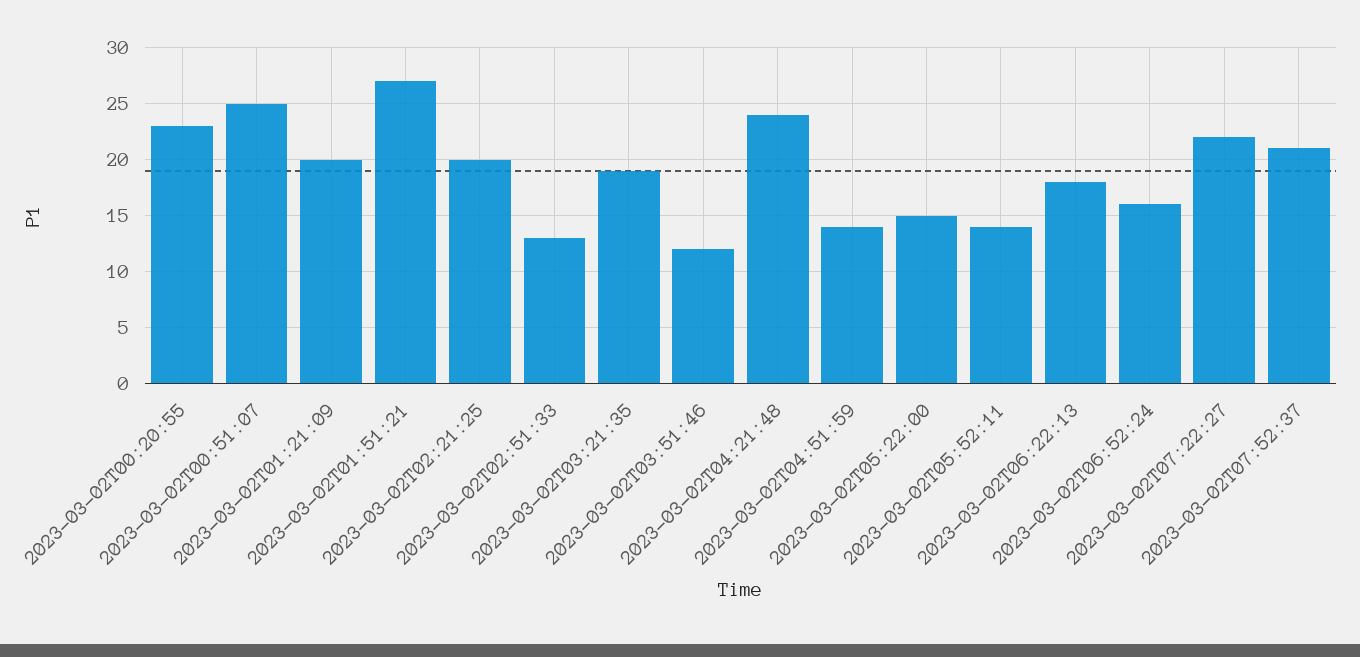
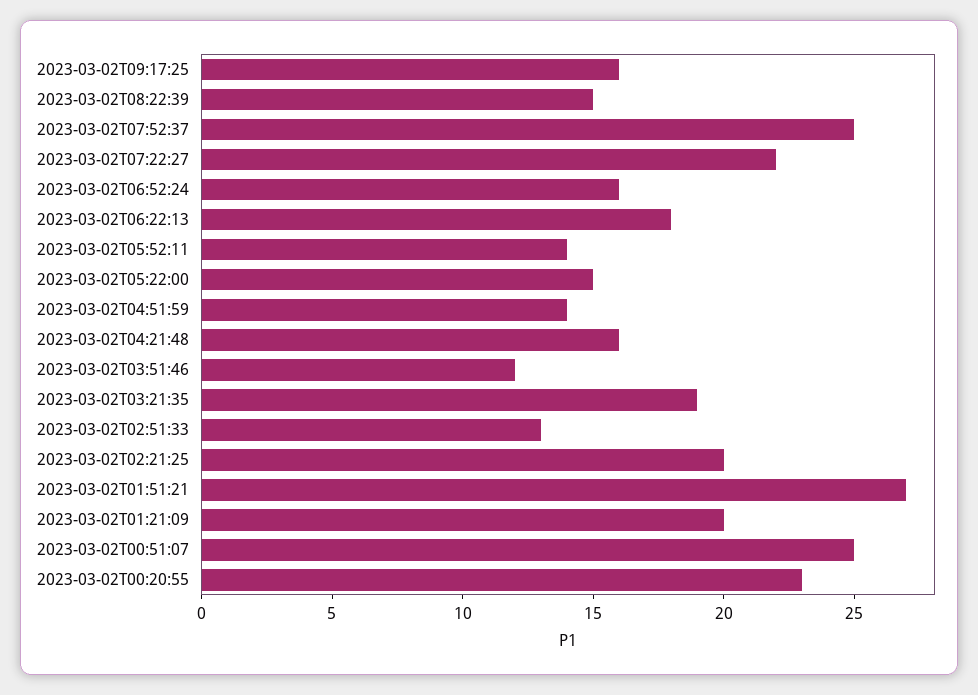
2023-03-02T04:21:48: 24 -> 16
2023-03-02T07:52:37: 21 -> 25
2023-03-02T09:17:25: none -> 16
2023-03-02T08:22:39: none -> 15

